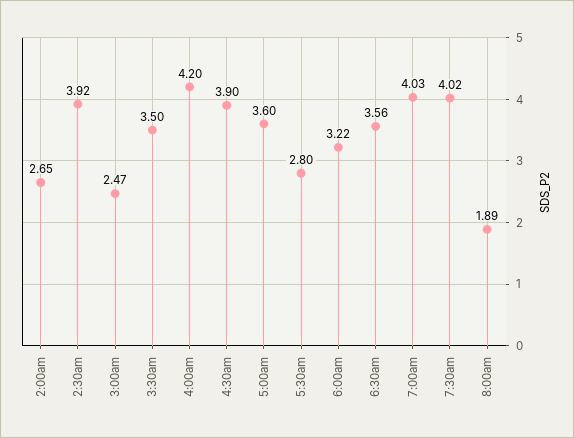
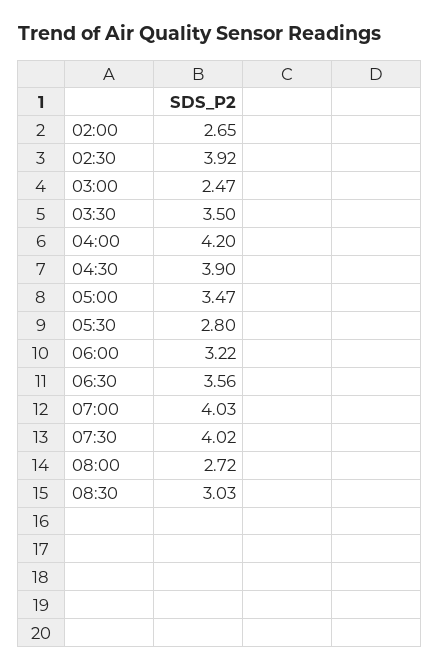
5:00am: 3.6 -> 3.47
8:00am: 1.89 -> 2.72
08:30: none -> 3.03

